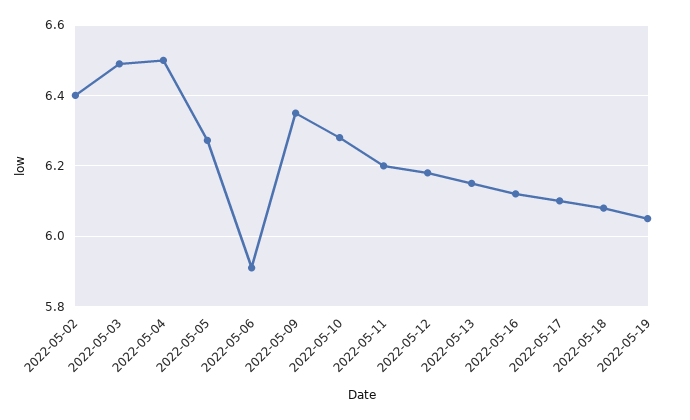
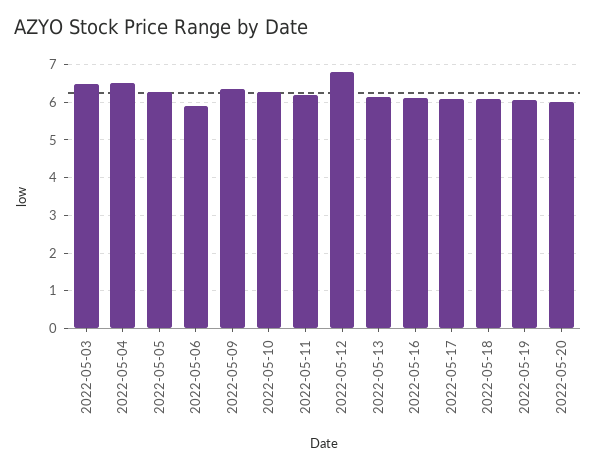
2022-05-02: 6.4 -> none
2022-05-12: 6.18 -> 6.8
2022-05-20: none -> 6

